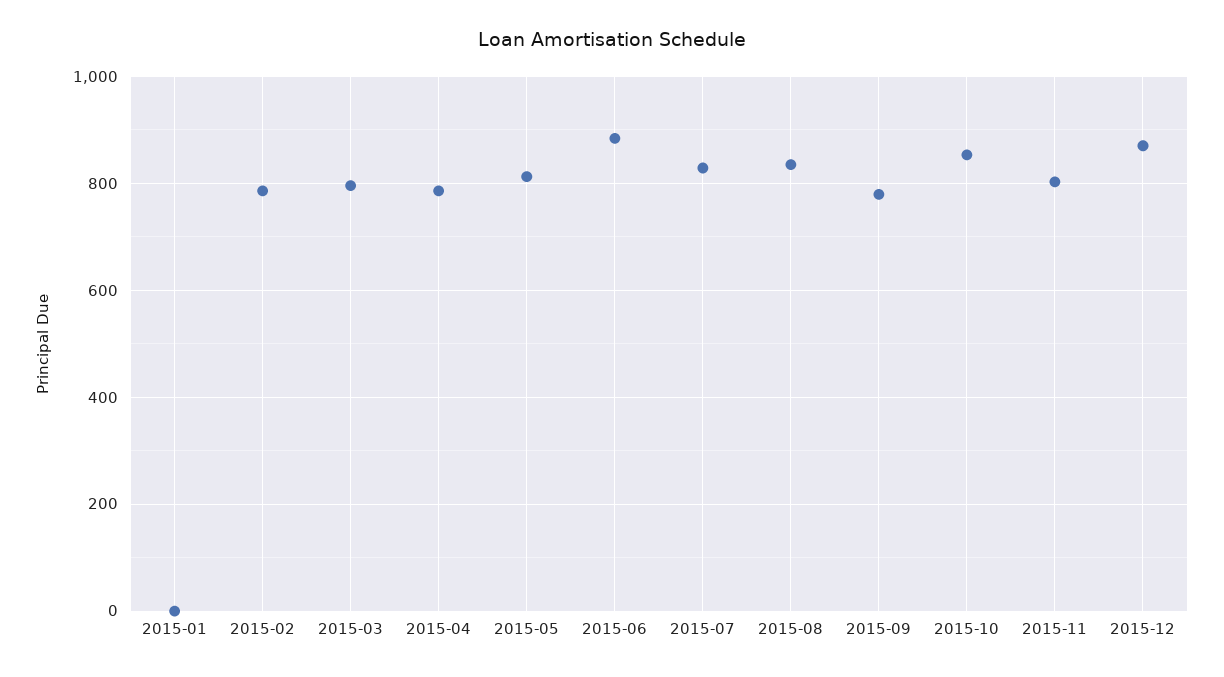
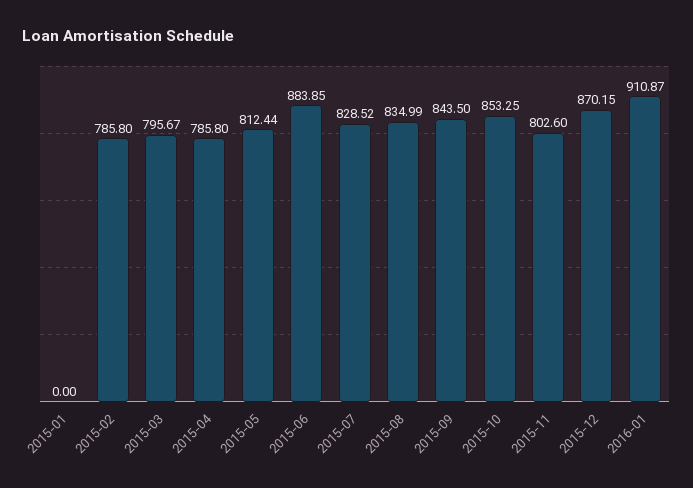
2015-09: 780 -> 843.5
2016-01: none -> 910.87

